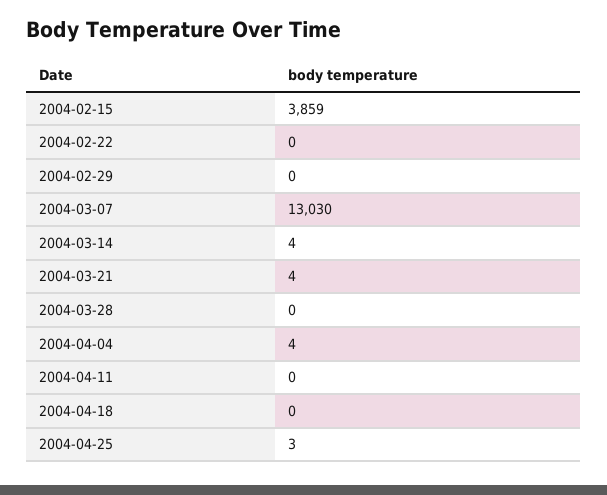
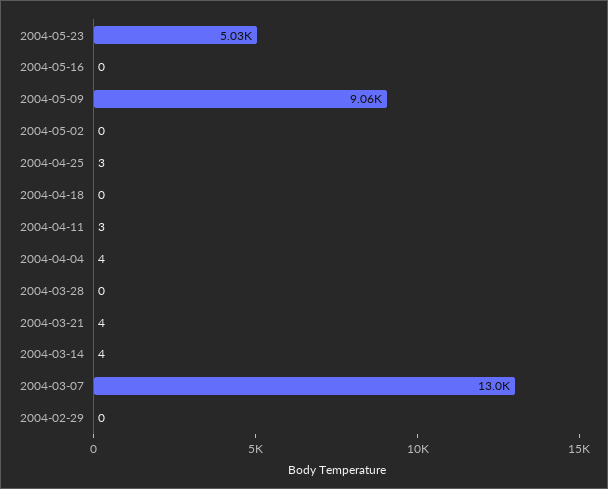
2004-02-15: 3859 -> none
2004-02-22: 0 -> none
2004-04-11: 0 -> 3
2004-05-23: none -> 5030
2004-05-16: none -> 0
2004-05-09: none -> 9060
2004-05-02: none -> 0

